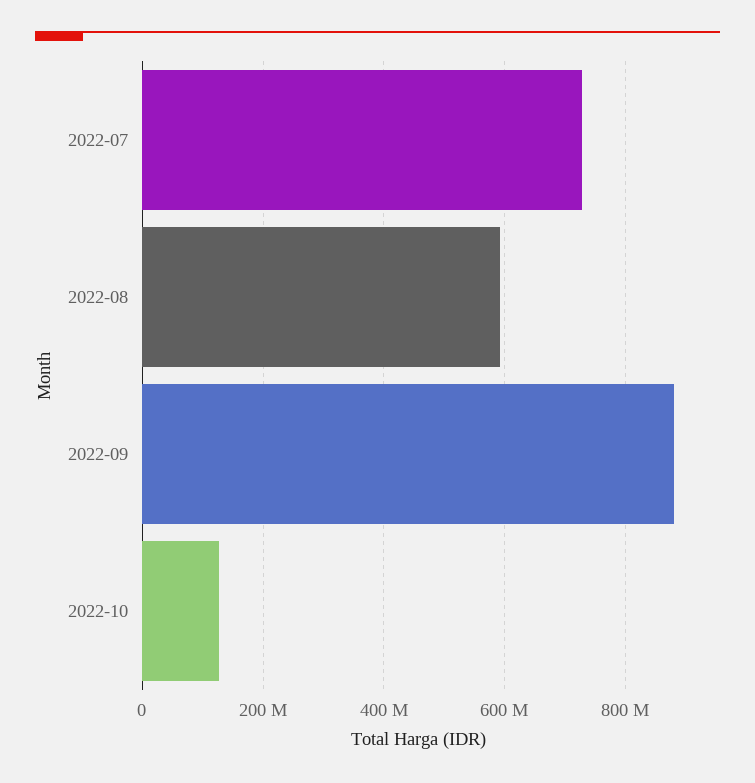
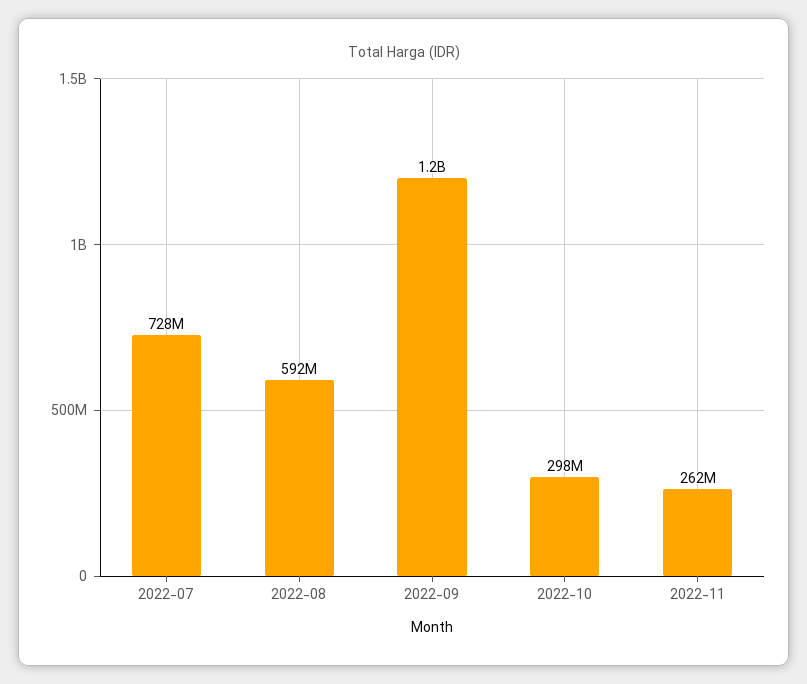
2022-09: 880000000 -> 1200000000
2022-10: 120000000 -> 298000000
2022-11: none -> 262000000

